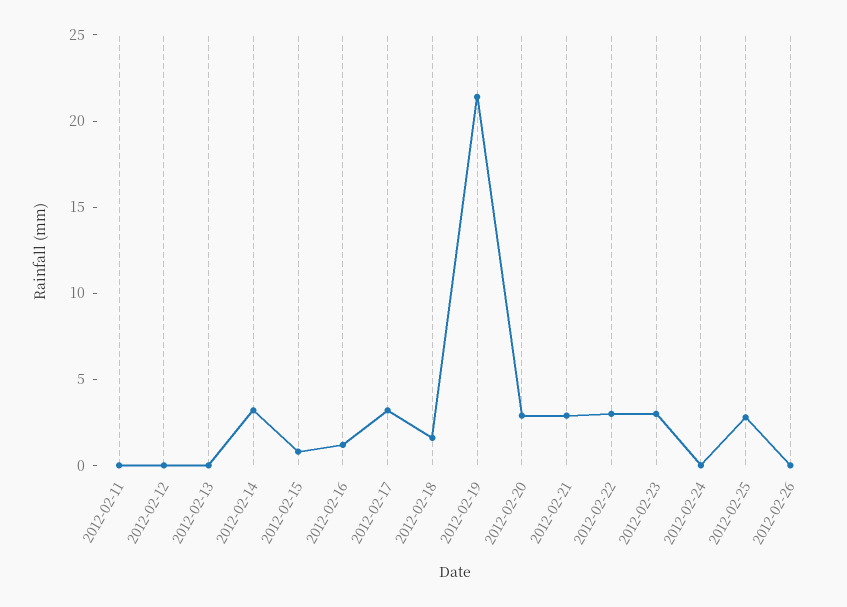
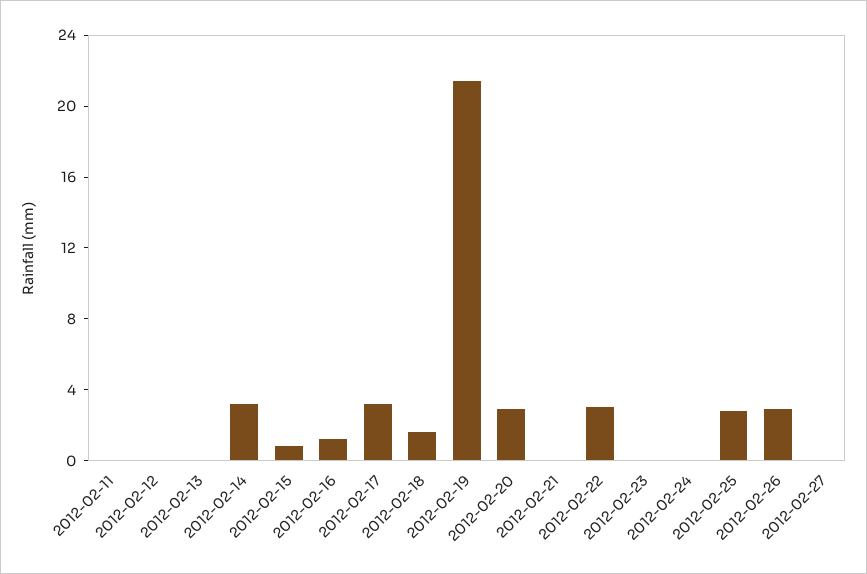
2012-02-21: 3 -> 0
2012-02-23: 3 -> 0
2012-02-26: 0 -> 3
2012-02-27: none -> 0

